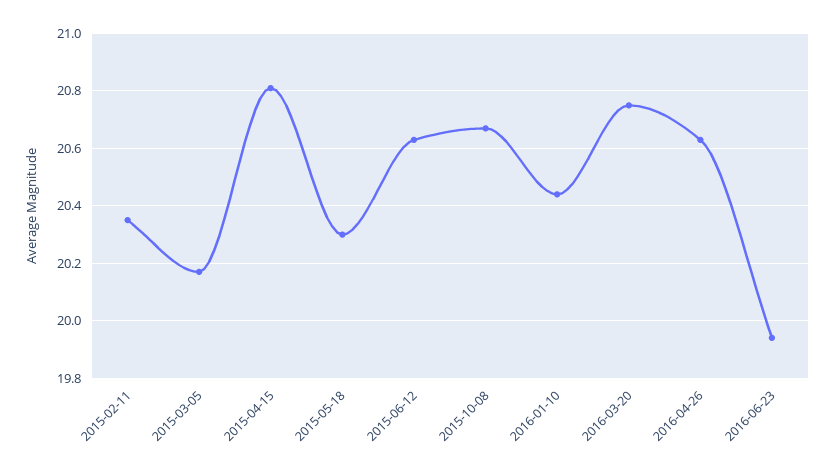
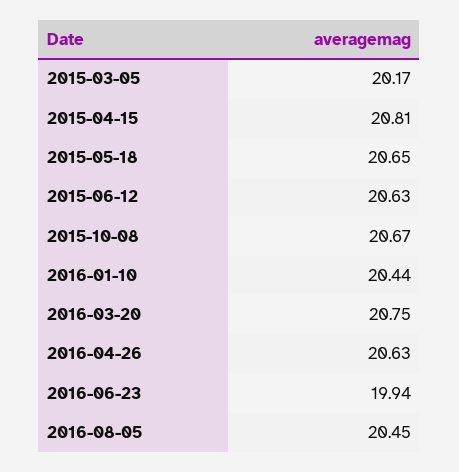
2015-02-11: 20.35 -> none
2015-05-18: 20.3 -> 20.65
2016-08-05: none -> 20.45

